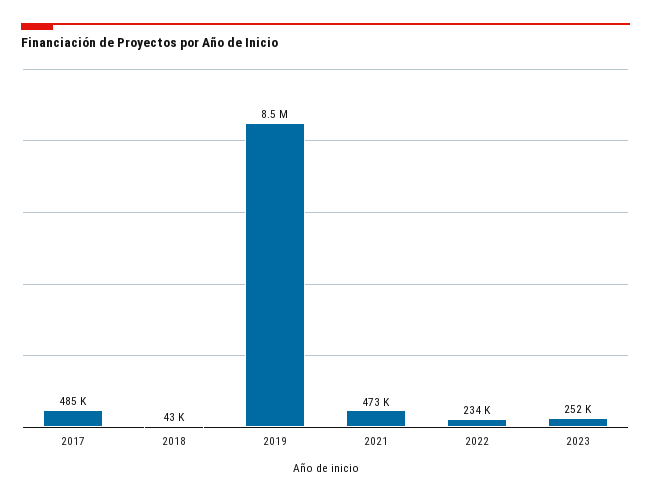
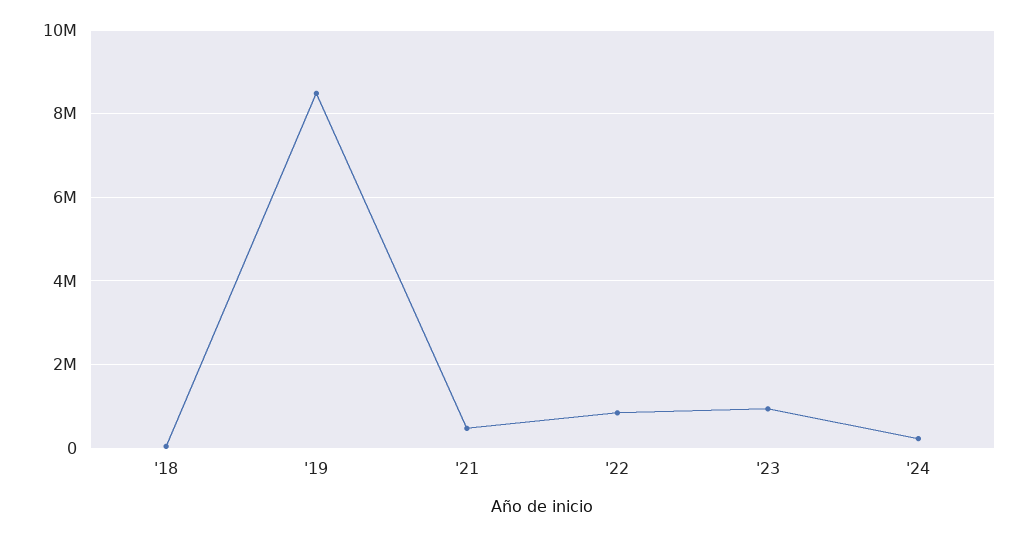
2017: 485000 -> none
2022: 234000 -> 800000
2023: 252000 -> 1000000
'24: none -> 200000

